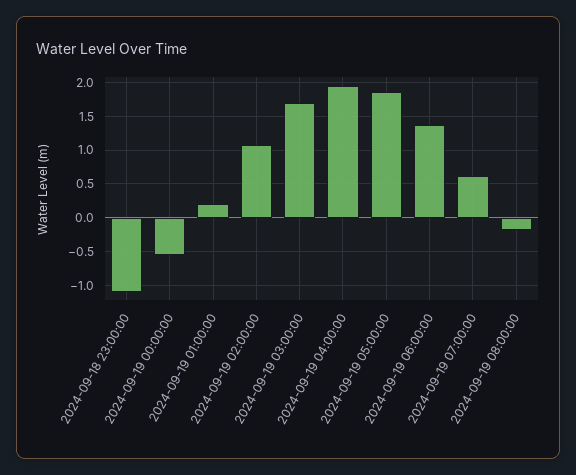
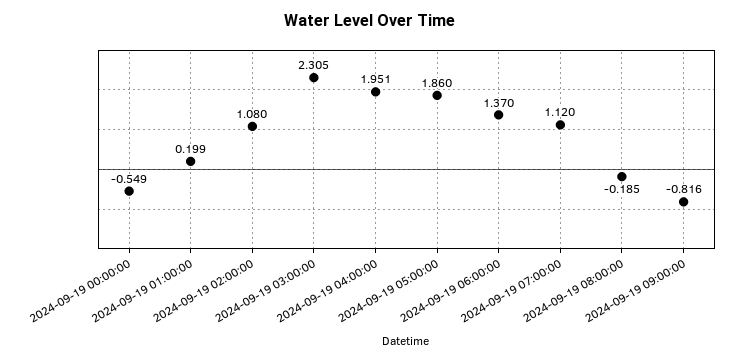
2024-09-18 23:00:00: -1.1 -> none
2024-09-19 03:00:00: 1.7 -> 2.305
2024-09-19 07:00:00: 0.6 -> 1.12
2024-09-19 09:00:00: none -> -0.816

